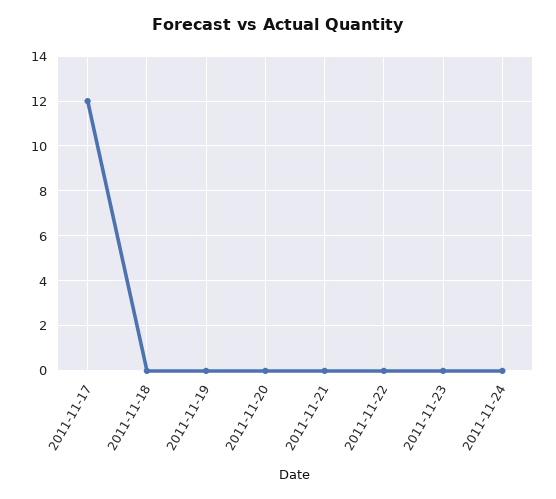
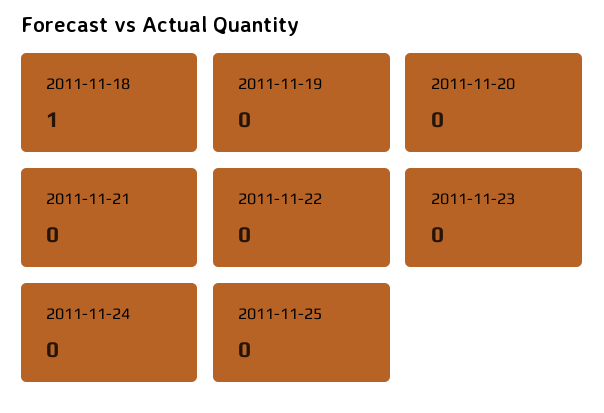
2011-11-17: 12 -> none
2011-11-18: 0 -> 1
2011-11-25: none -> 0

